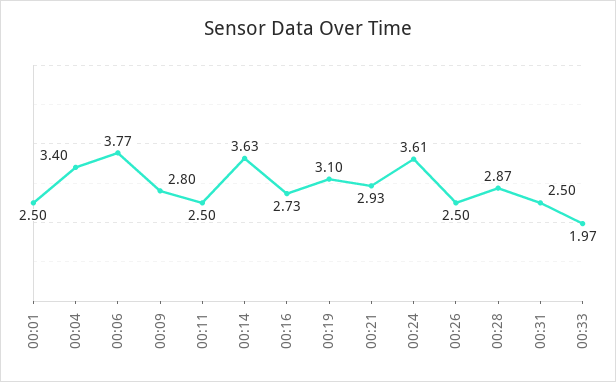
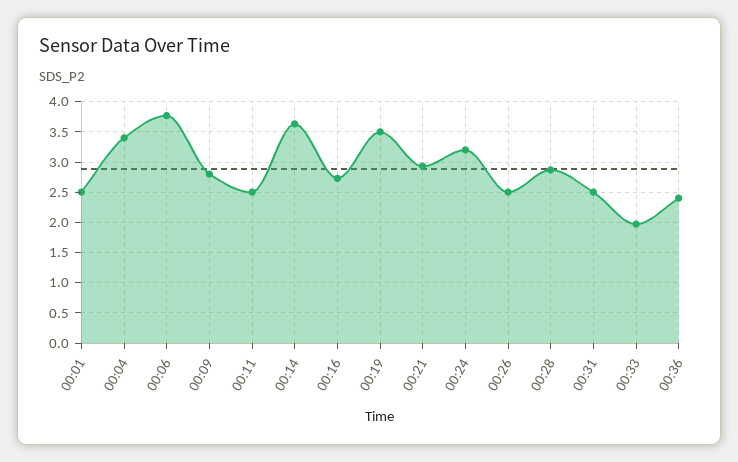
00:19: 3.1 -> 3.5
00:24: 3.61 -> 3.2
00:36: none -> 2.4

